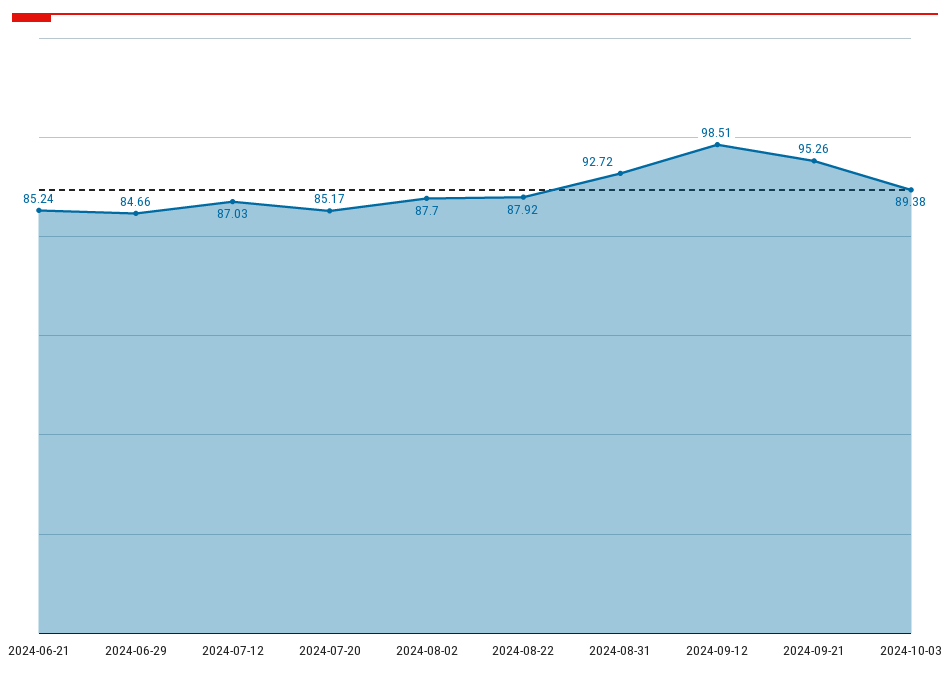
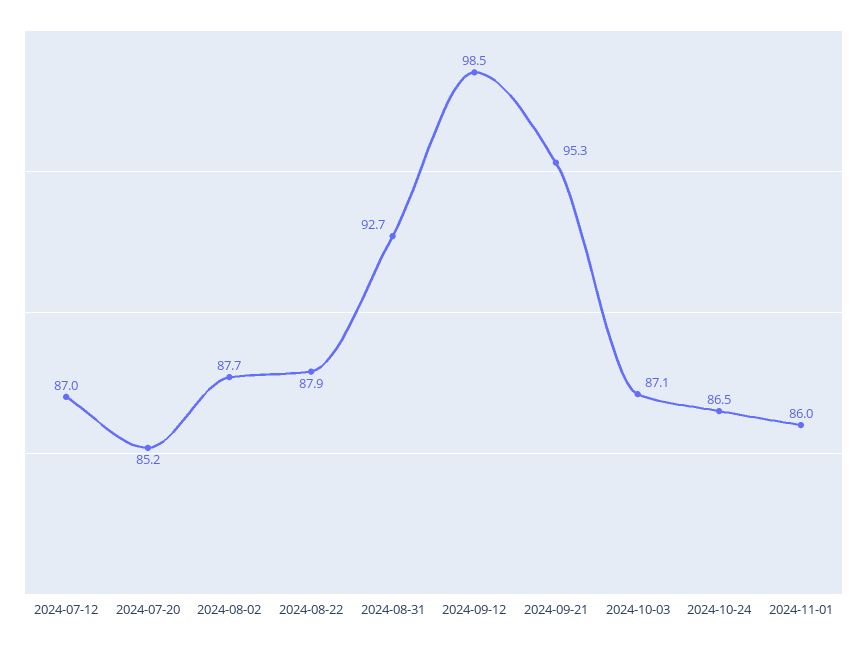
2024-06-21: 85.24 -> none
2024-06-29: 84.66 -> none
2024-10-03: 89.38 -> 87.1
2024-10-24: none -> 86.5
2024-11-01: none -> 86

